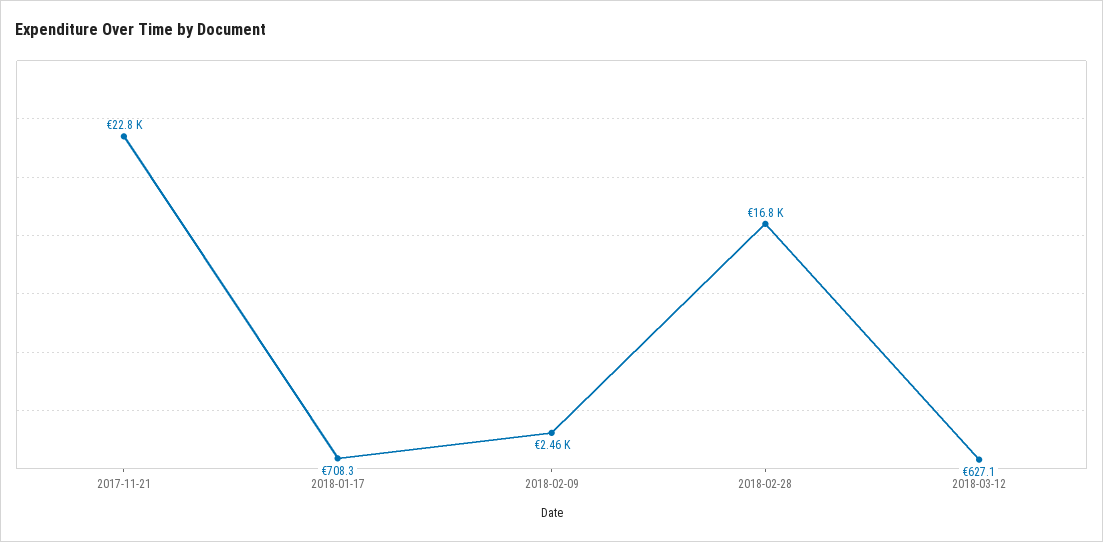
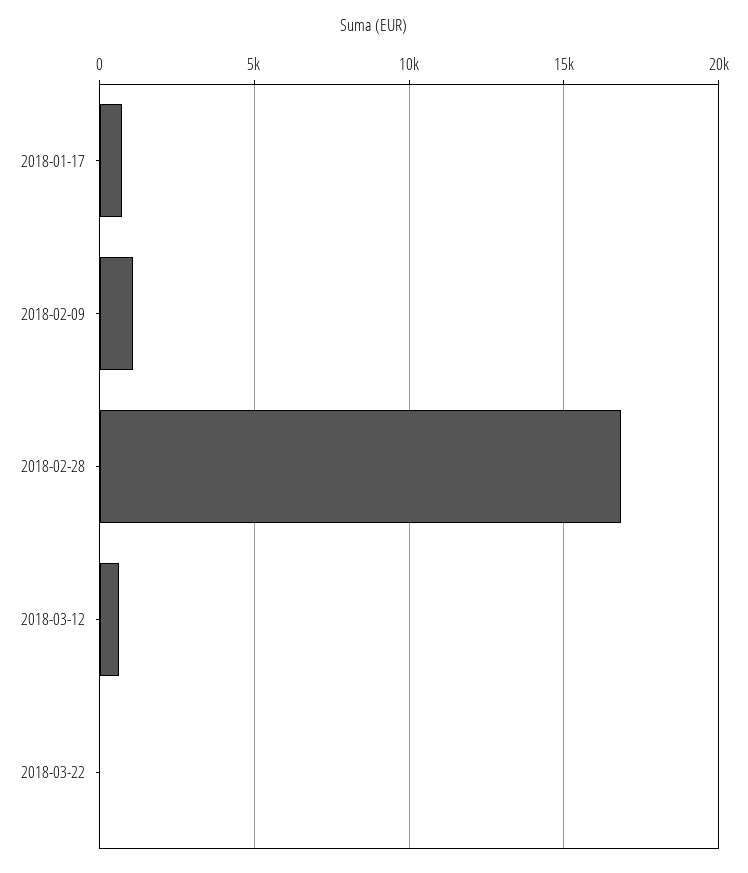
2017-11-21: 22800 -> none
2018-02-09: 2460 -> 1000
2018-03-22: none -> 0

